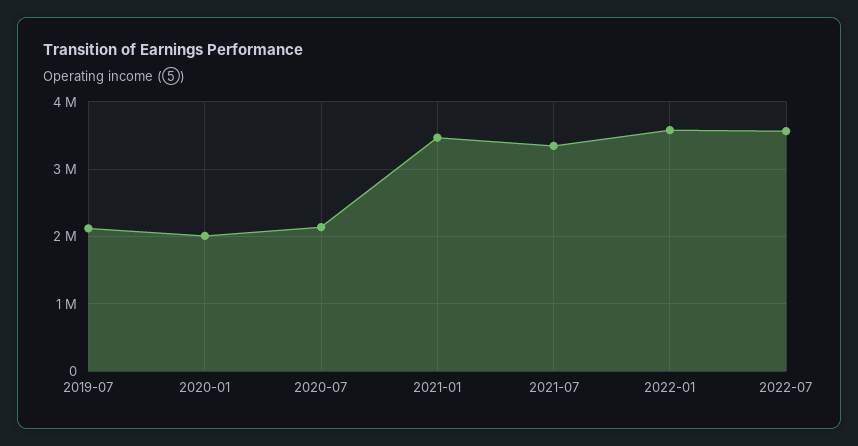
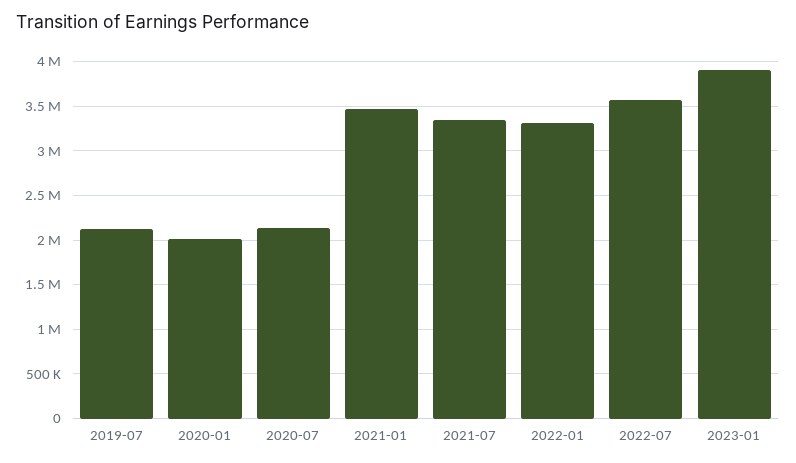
2022-01: 3600000 -> 3300000
2023-01: none -> 3900000

